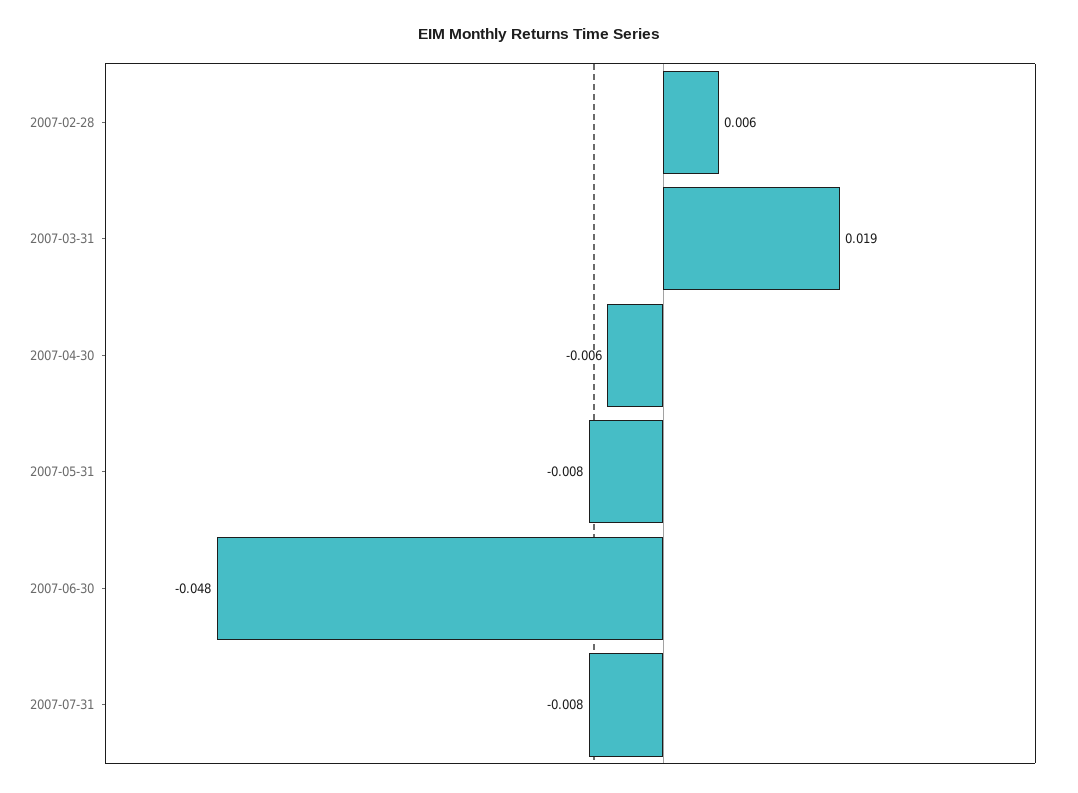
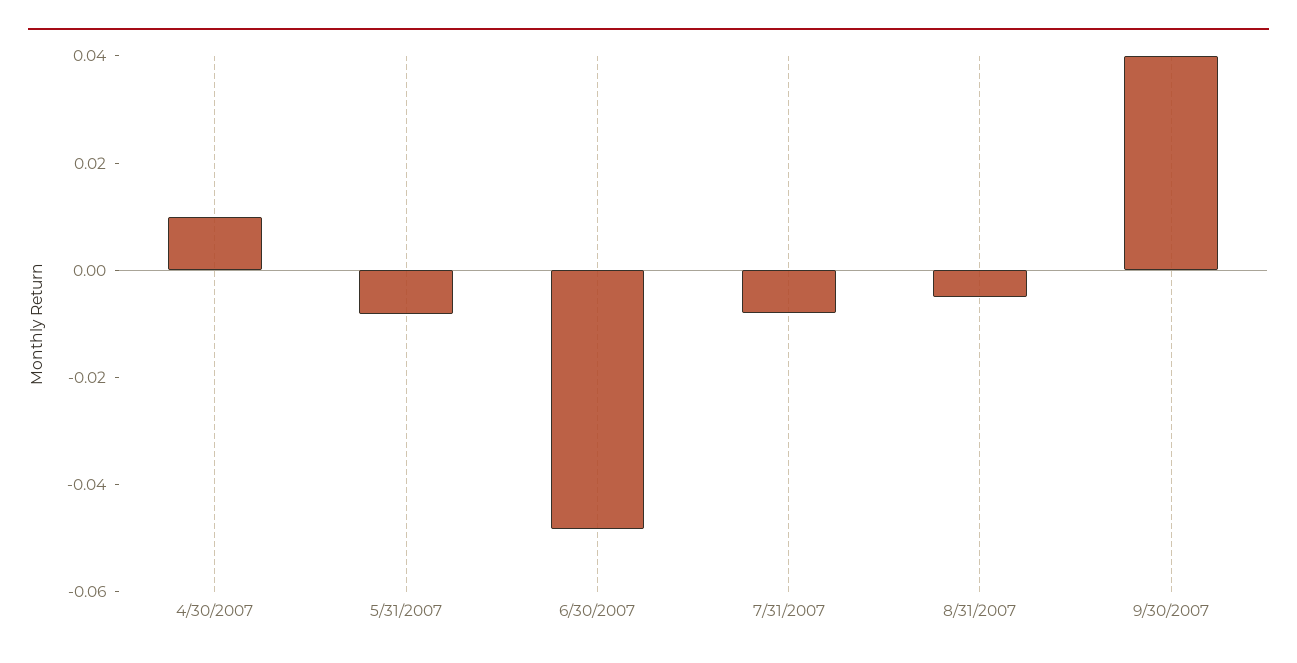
2007-02-28: 0.006 -> none
2007-03-31: 0.019 -> none
2007-04-30: -0.006 -> 0.01
8/31/2007: none -> -0.005
9/30/2007: none -> 0.04

